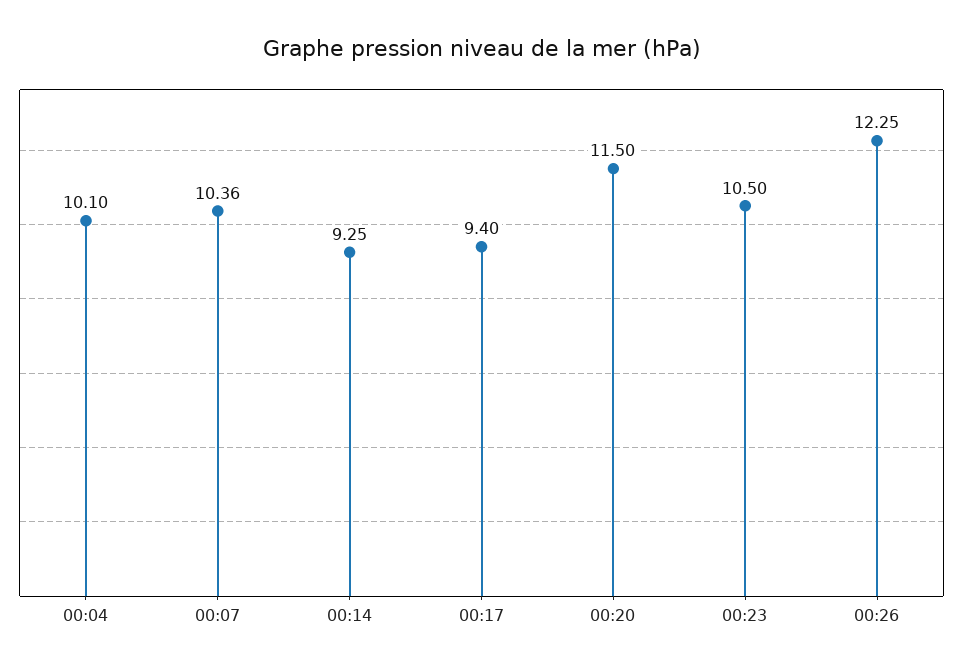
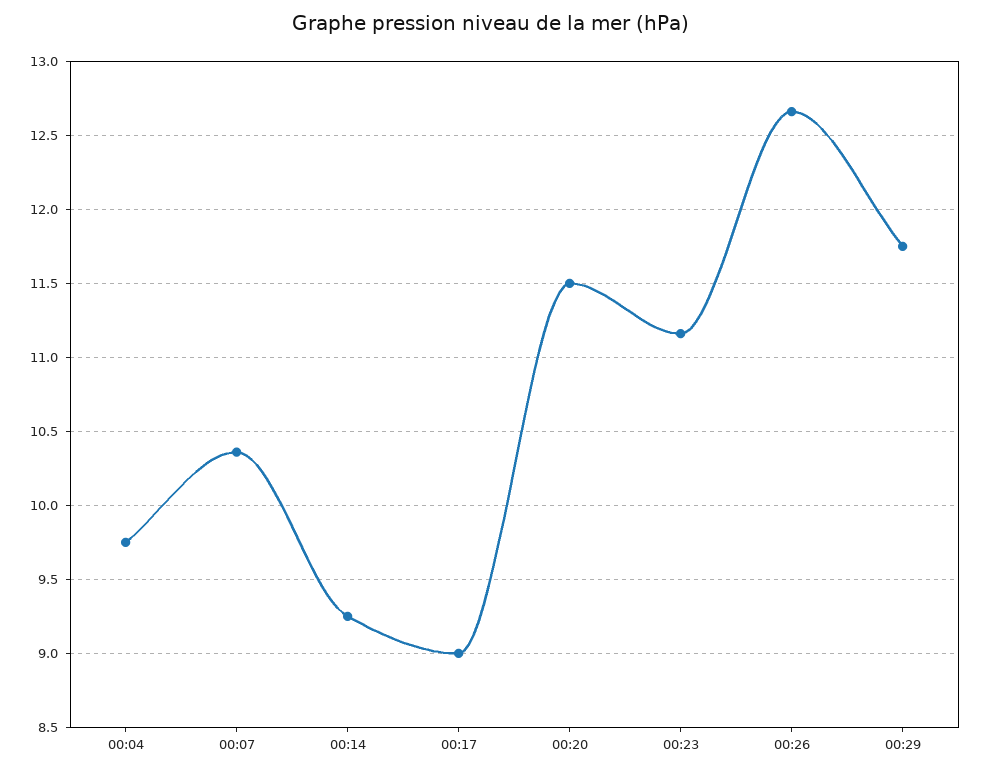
00:04: 10.1 -> 9.75
00:17: 9.4 -> 9
00:23: 10.5 -> 11.15
00:26: 12.25 -> 12.65
00:29: none -> 11.75

